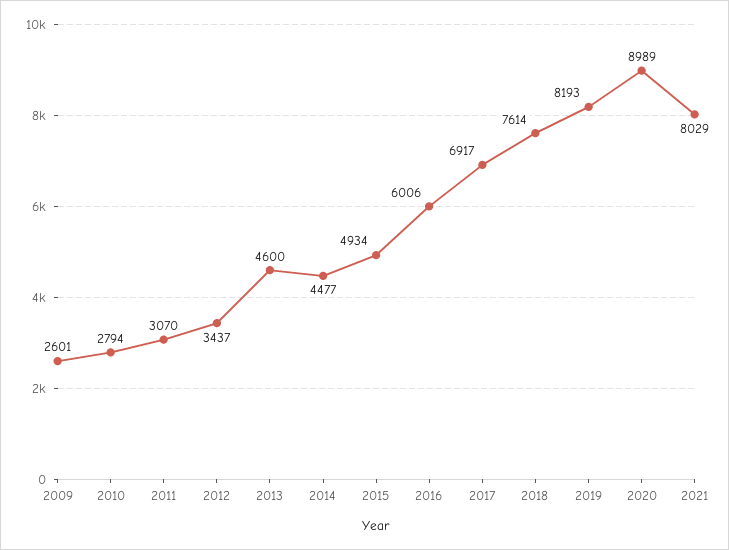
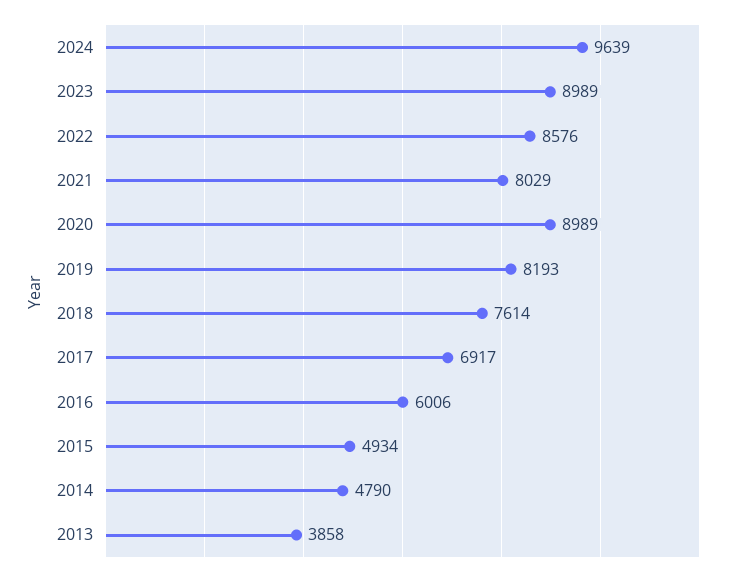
2009: 2601 -> none
2010: 2794 -> none
2011: 3070 -> none
2012: 3437 -> none
2013: 4600 -> 3858
2014: 4477 -> 4790
2024: none -> 9639
2023: none -> 8989
2022: none -> 8576

